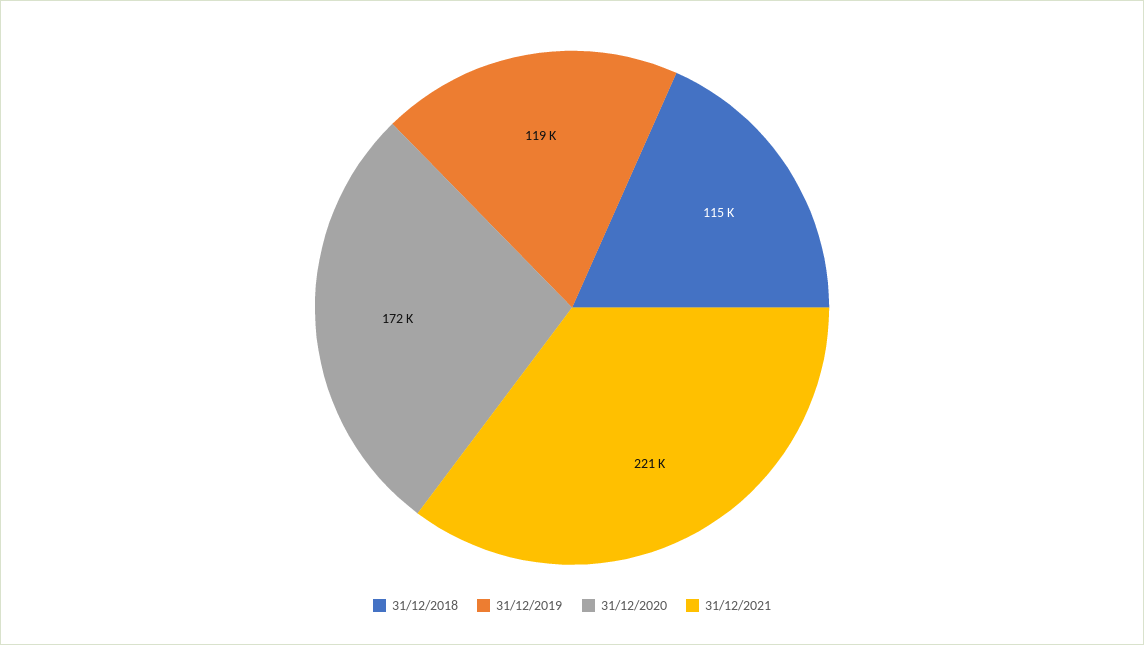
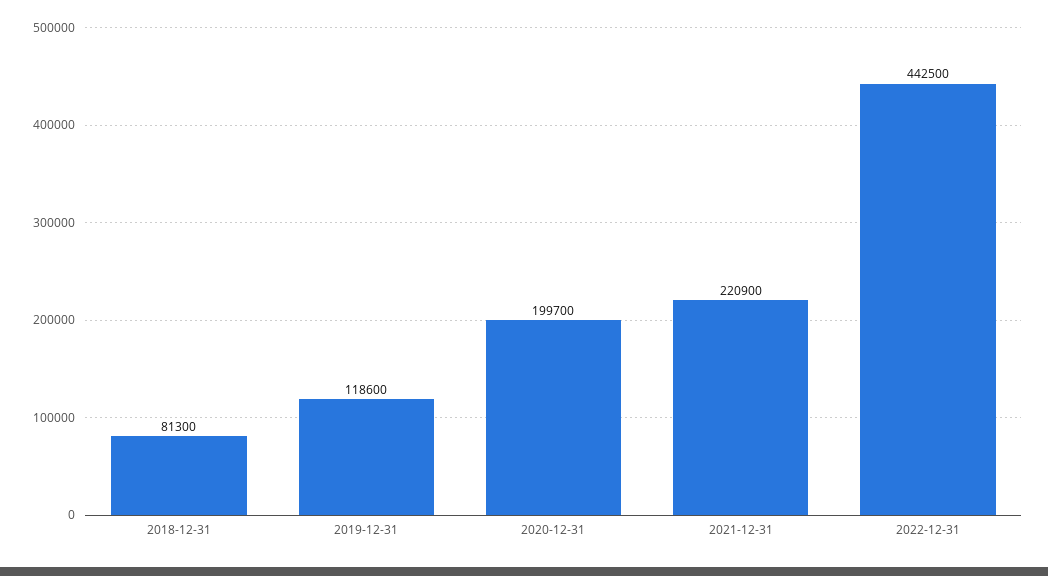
31/12/2018: 115000 -> 81300
31/12/2020: 172000 -> 199700
2022-12-31: none -> 442500

